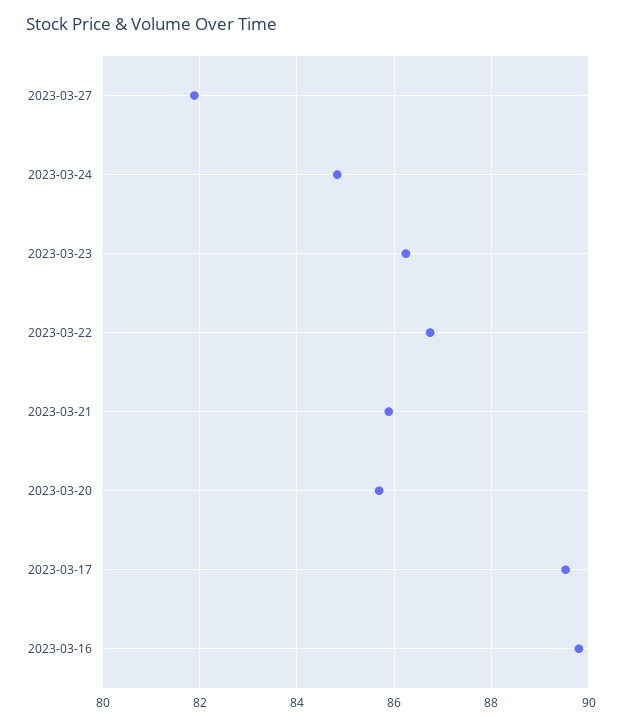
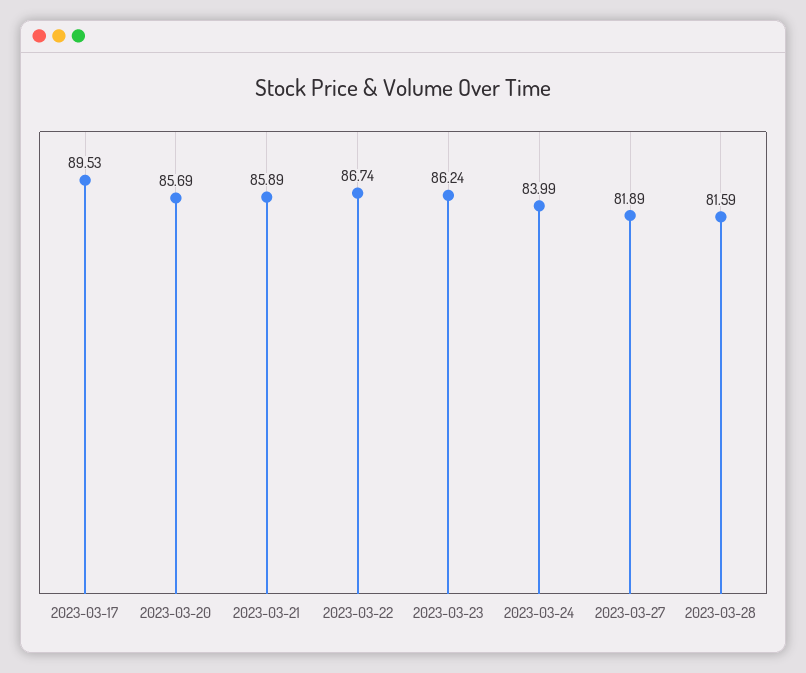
2023-03-24: 84.8 -> 83.99
2023-03-16: 89.8 -> none
2023-03-28: none -> 81.59

